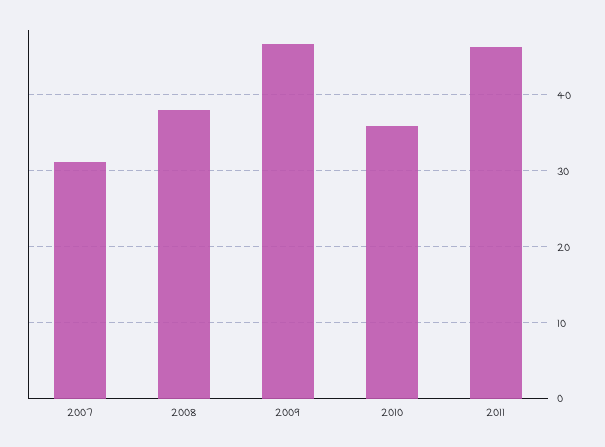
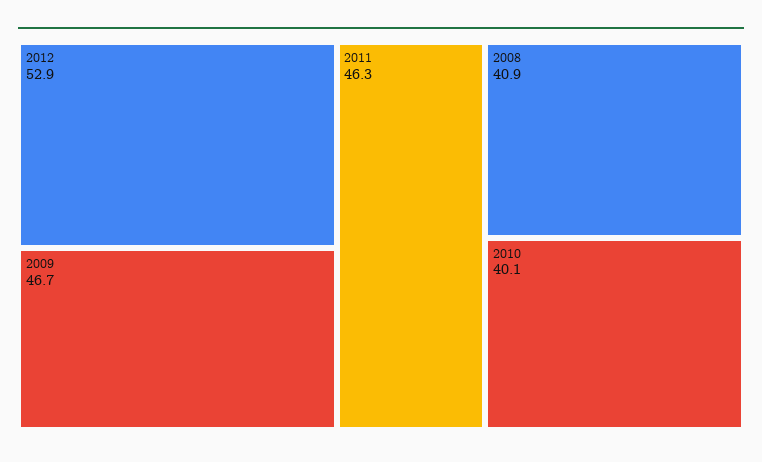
2007: 31 -> none
2008: 38 -> 40.9
2010: 36 -> 40.1
2012: none -> 52.9

